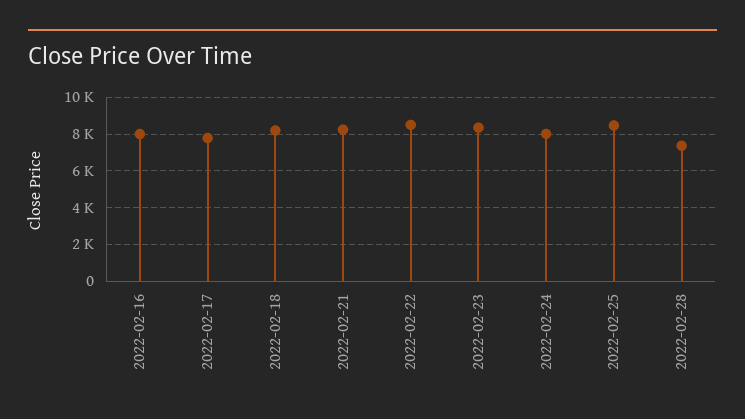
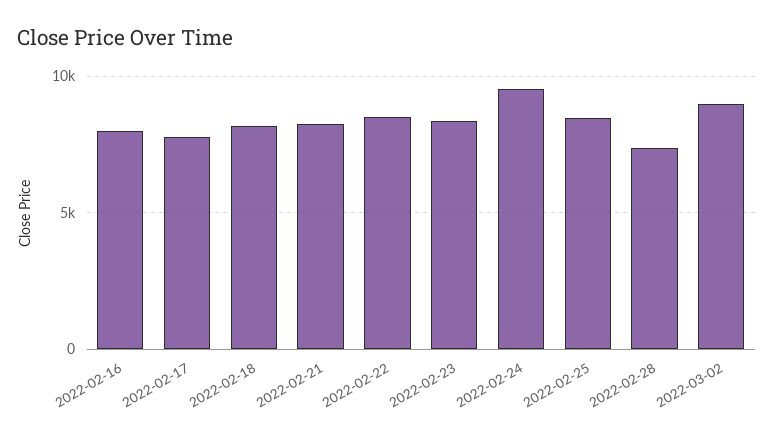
2022-02-24: 8000 -> 9500
2022-03-02: none -> 9000

